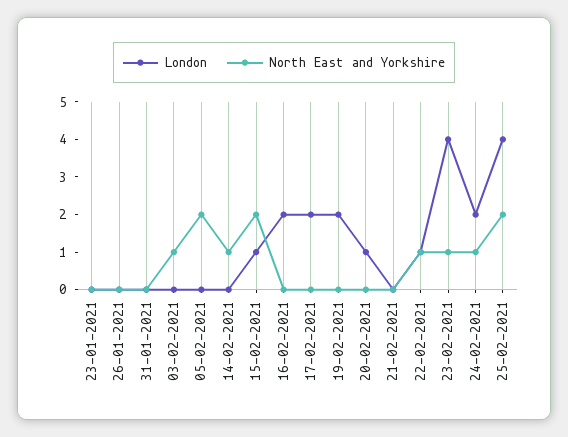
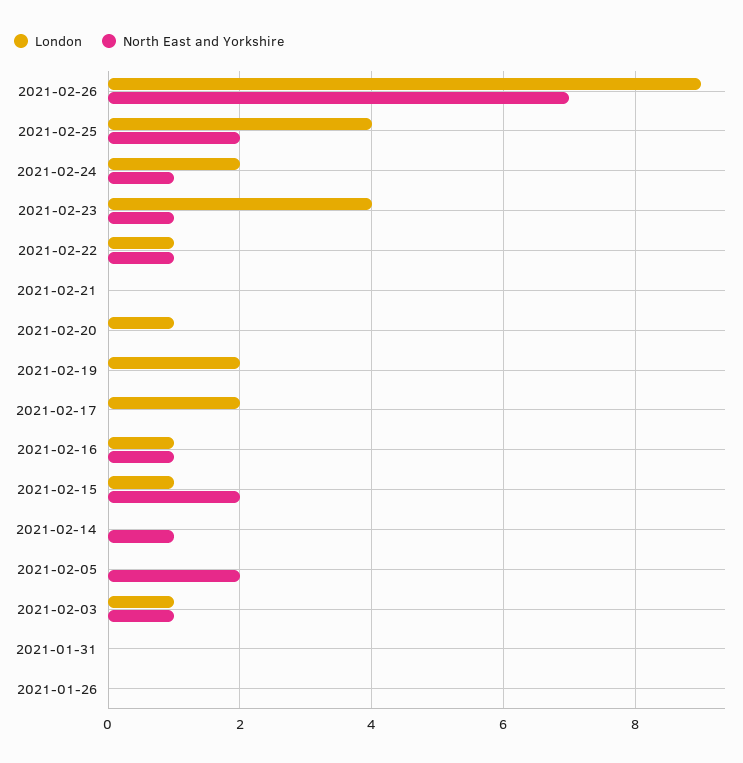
London, 23-01-2021: 0 -> none
North East and Yorkshire, 23-01-2021: 0 -> none
London, 03-02-2021: 0 -> 1
London, 16-02-2021: 2 -> 1
North East and Yorkshire, 16-02-2021: 0 -> 1
London, 2021-02-26: none -> 9
North East and Yorkshire, 2021-02-26: none -> 7

